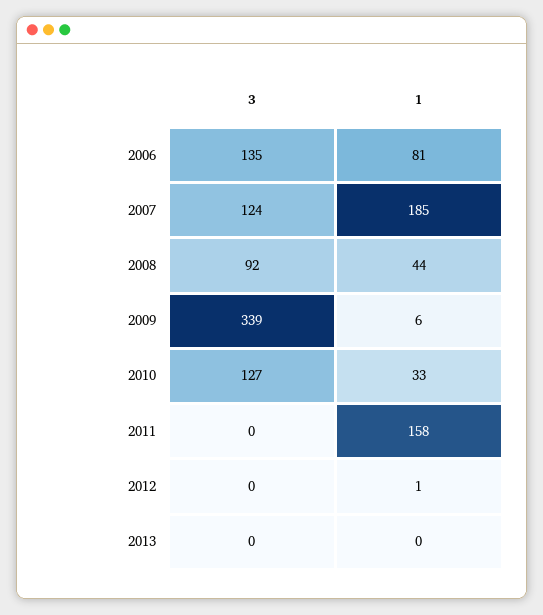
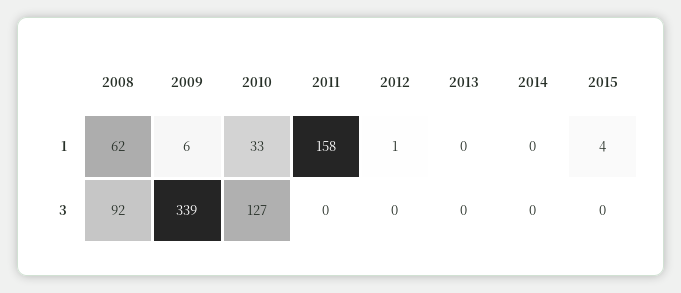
3, 2006: 135 -> none
1, 2006: 81 -> none
3, 2007: 124 -> none
1, 2007: 185 -> none
1, 2008: 44 -> 62
1, 2014: none -> 0
1, 2015: none -> 4
3, 2014: none -> 0
3, 2015: none -> 0

